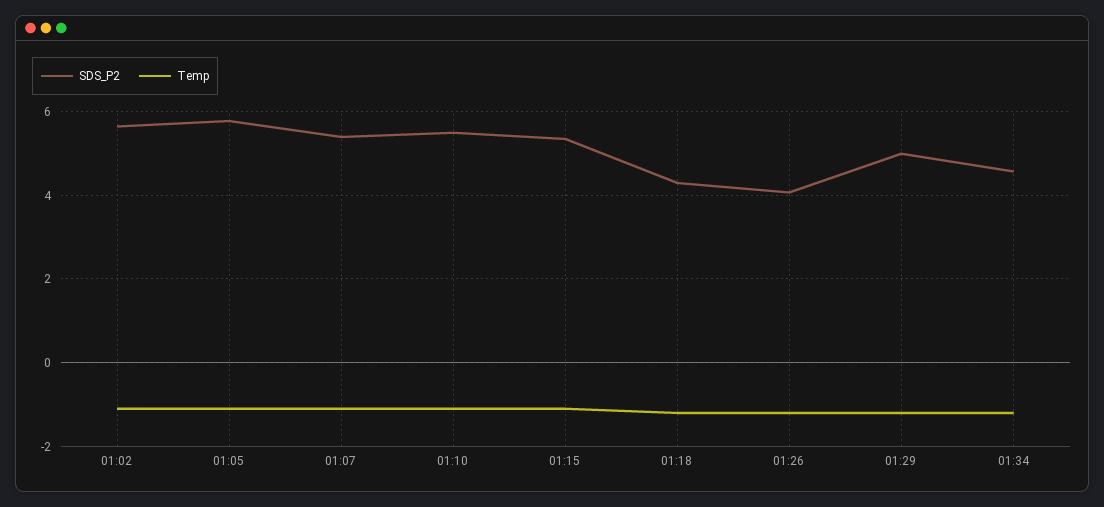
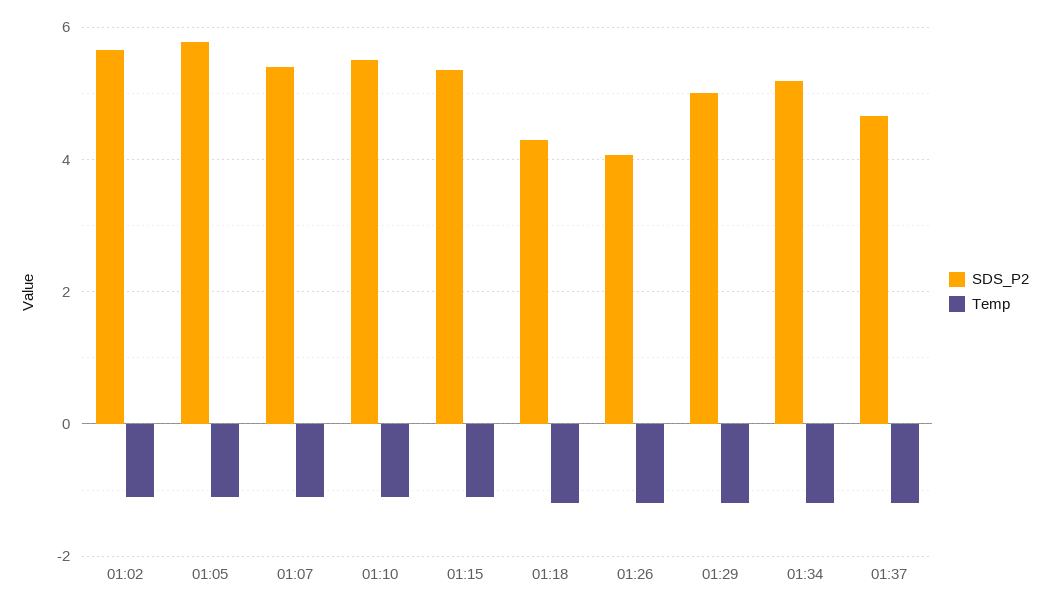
SDS_P2, 01:34: 4.6 -> 5.2
SDS_P2, 01:37: none -> 4.6
Temp, 01:37: none -> -1.2

